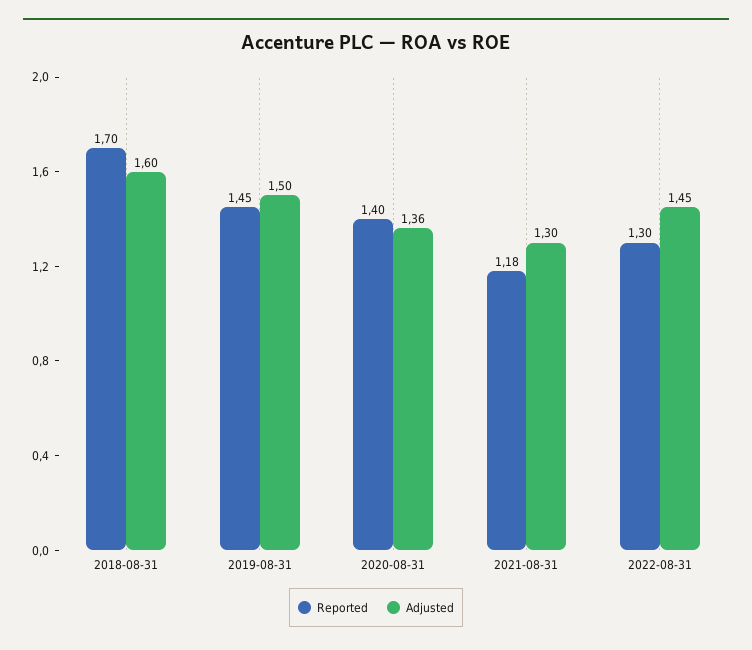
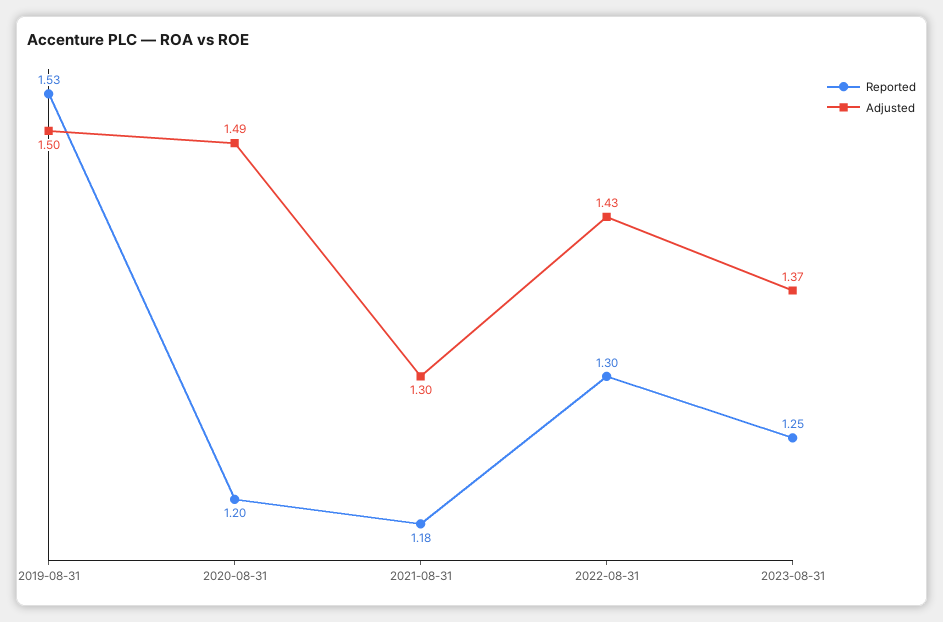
Reported, 2018-08-31: 1.7 -> none
Adjusted, 2018-08-31: 1.6 -> none
Reported, 2019-08-31: 1.45 -> 1.53
Reported, 2020-08-31: 1.4 -> 1.2
Adjusted, 2020-08-31: 1.36 -> 1.49
Adjusted, 2022-08-31: 1.45 -> 1.43
Reported, 2023-08-31: none -> 1.25
Adjusted, 2023-08-31: none -> 1.37

